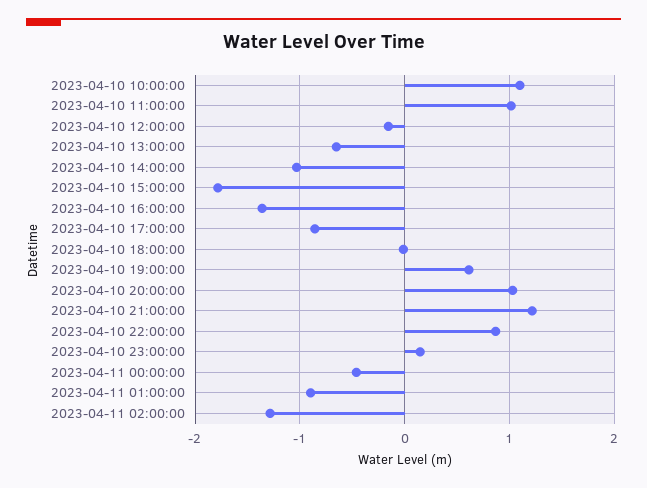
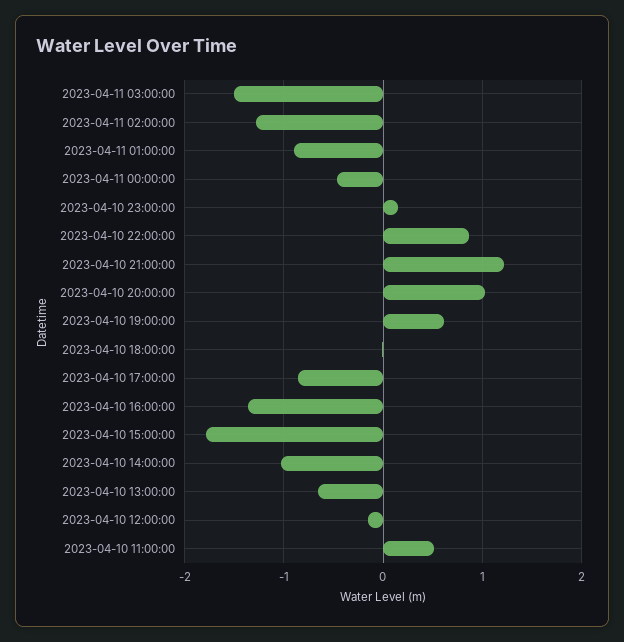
2023-04-10 10:00:00: 1.1 -> none
2023-04-10 11:00:00: 1 -> 0.5
2023-04-11 03:00:00: none -> -1.5

